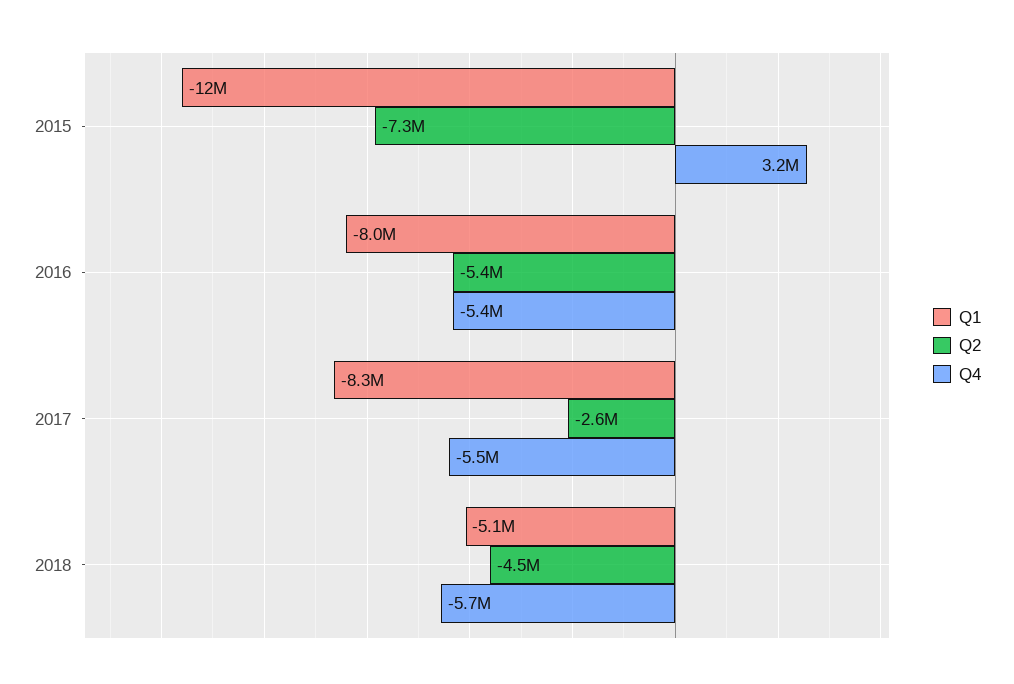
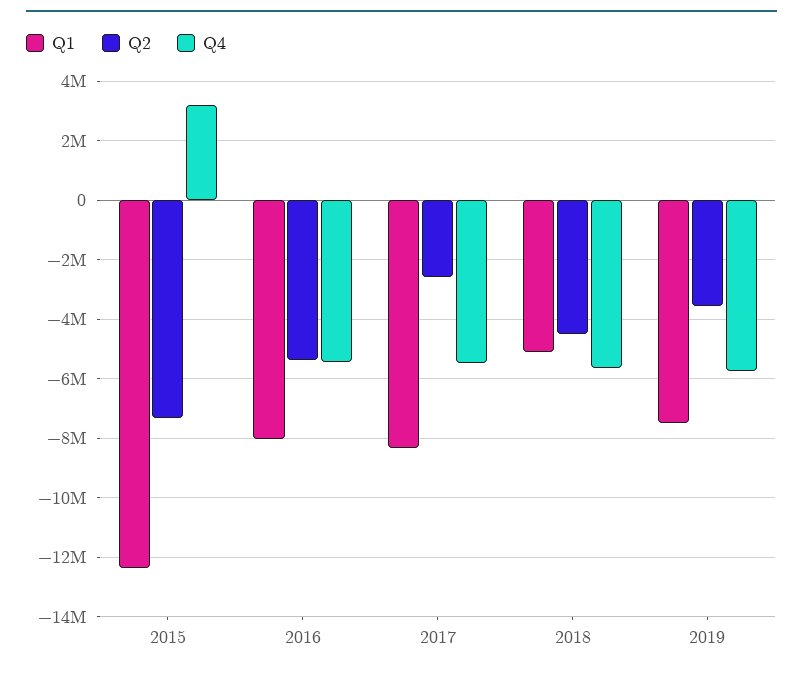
Q1, 2019: none -> -7500000
Q2, 2019: none -> -3500000
Q4, 2019: none -> -5750000

